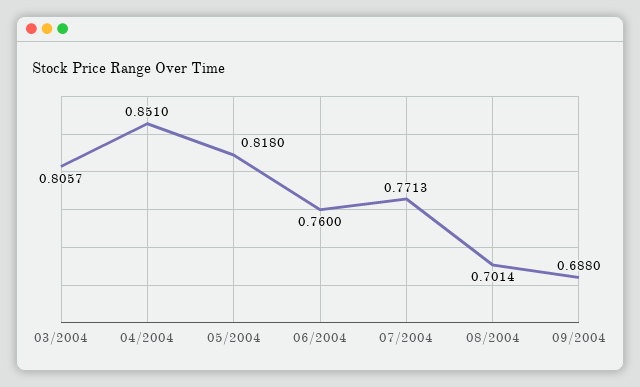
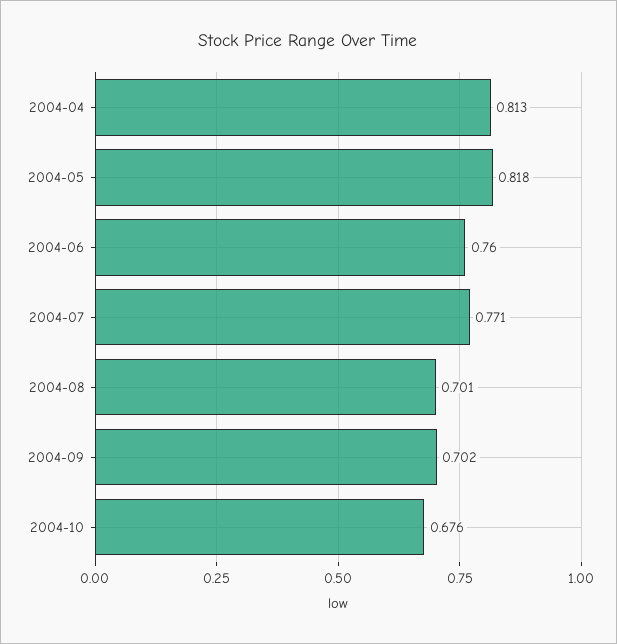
03/2004: 0.8057 -> none
04/2004: 0.851 -> 0.813
09/2004: 0.688 -> 0.702
2004-10: none -> 0.676

